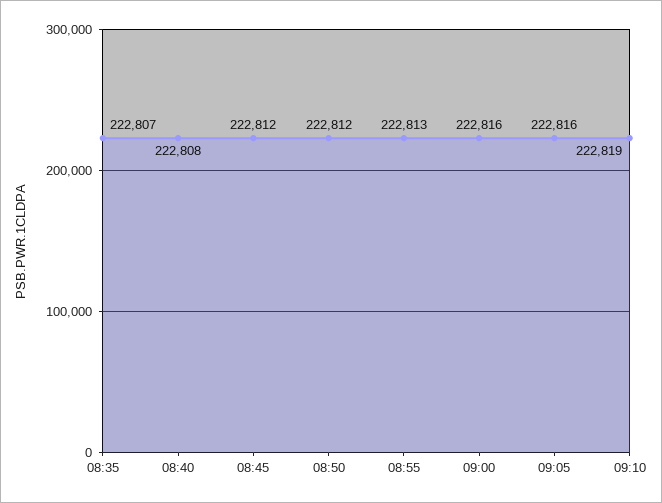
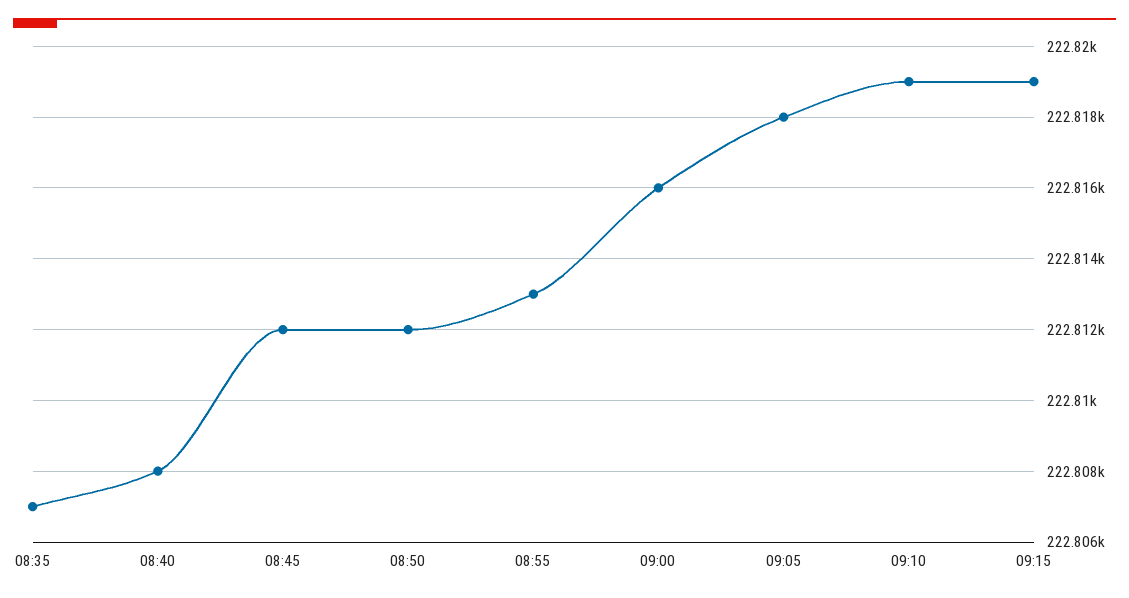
09:05: 222816 -> 222818
09:15: none -> 222819

